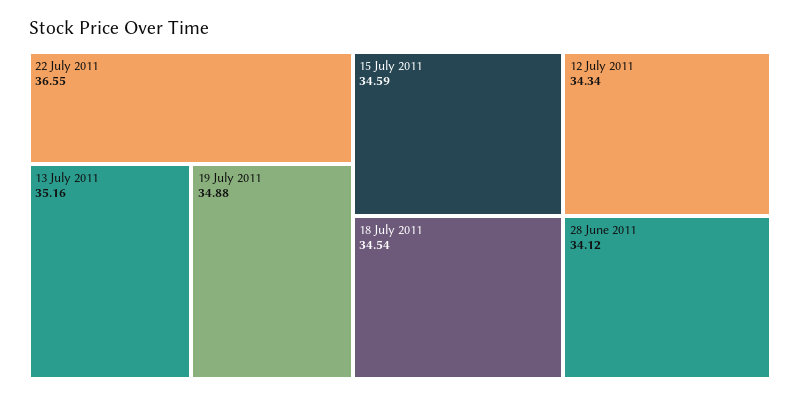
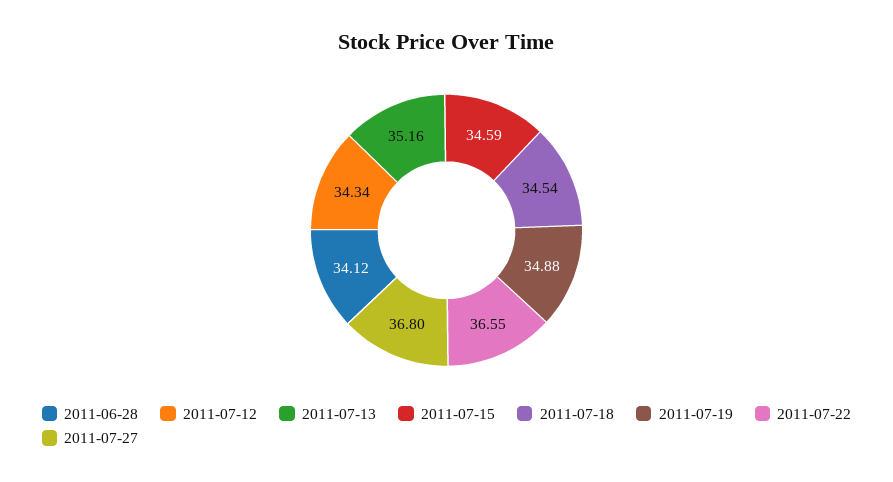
2011-07-27: none -> 36.8

